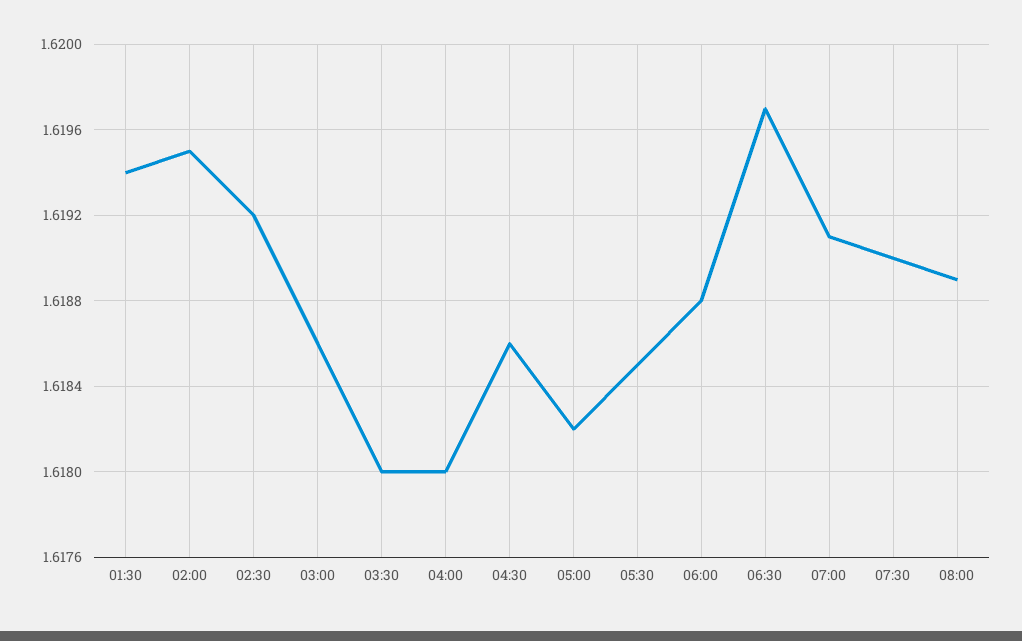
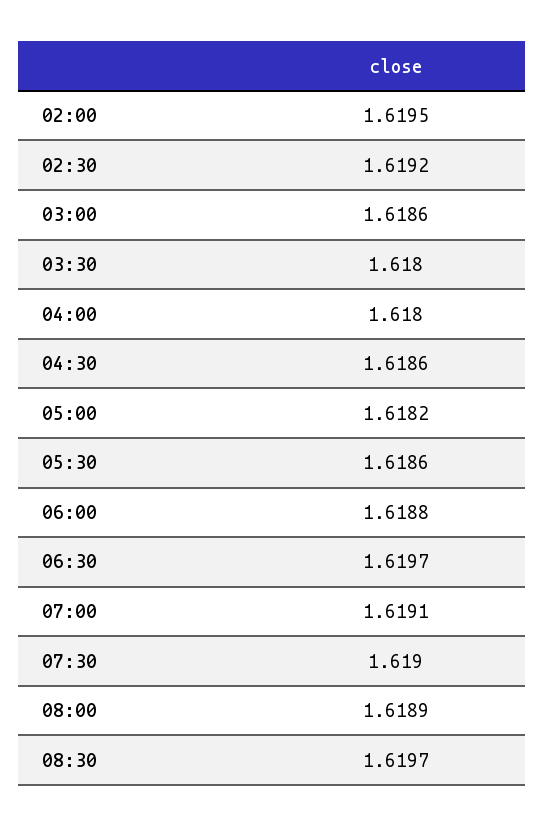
01:30: 1.6194 -> none
05:30: 1.6185 -> 1.6186
08:30: none -> 1.6197

